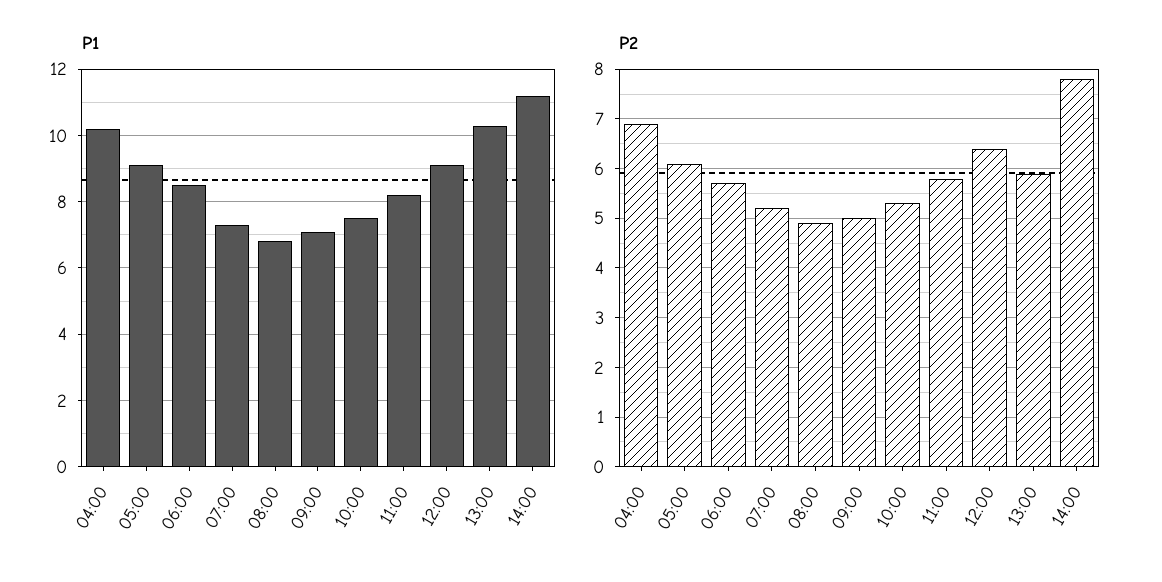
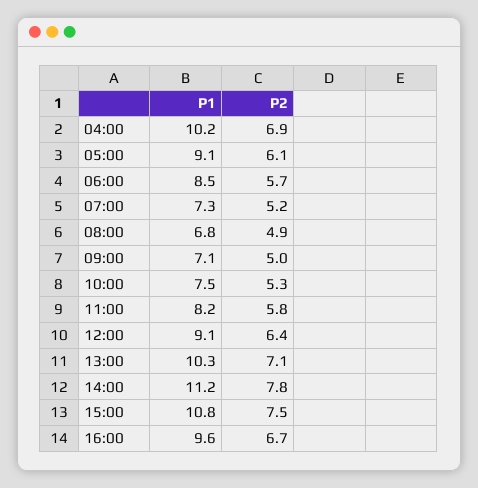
P2, 13:00: 6 -> 7.1
P1, 15:00: none -> 10.8
P2, 15:00: none -> 7.5
P1, 16:00: none -> 9.6
P2, 16:00: none -> 6.7

